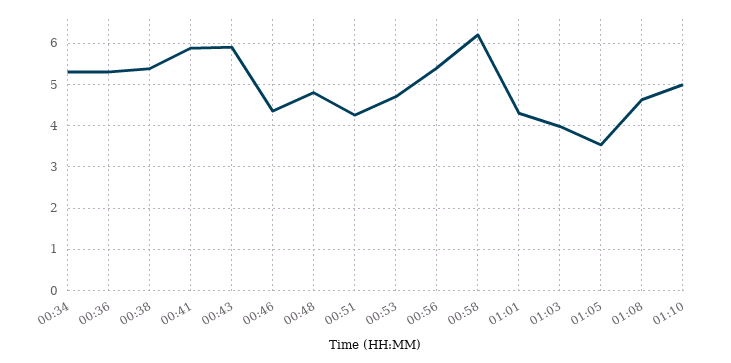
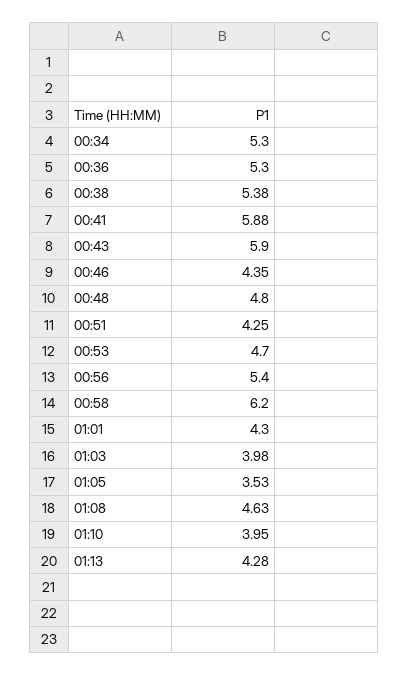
01:10: 5 -> 3.95
01:13: none -> 4.28

